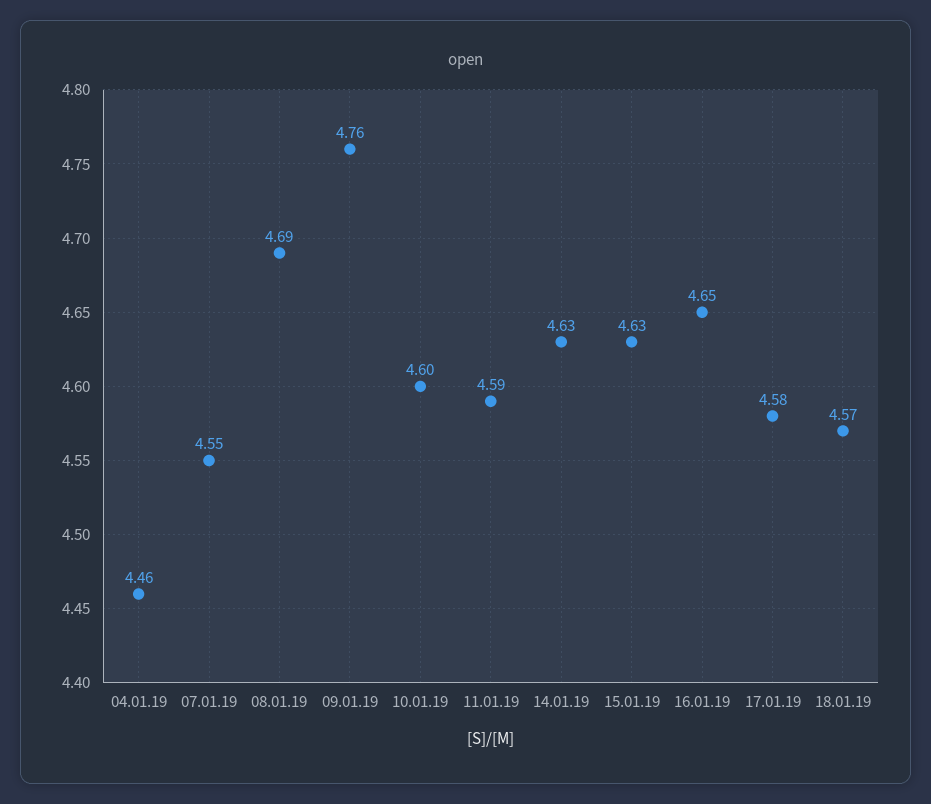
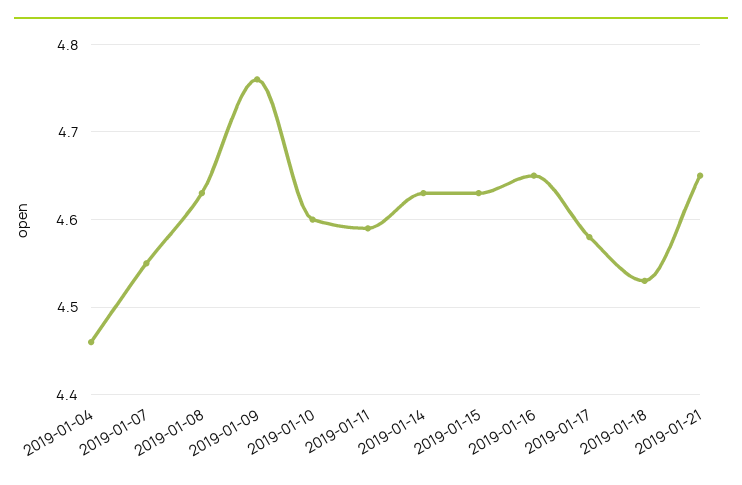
08.01.19: 4.69 -> 4.63
18.01.19: 4.57 -> 4.53
2019-01-21: none -> 4.65

